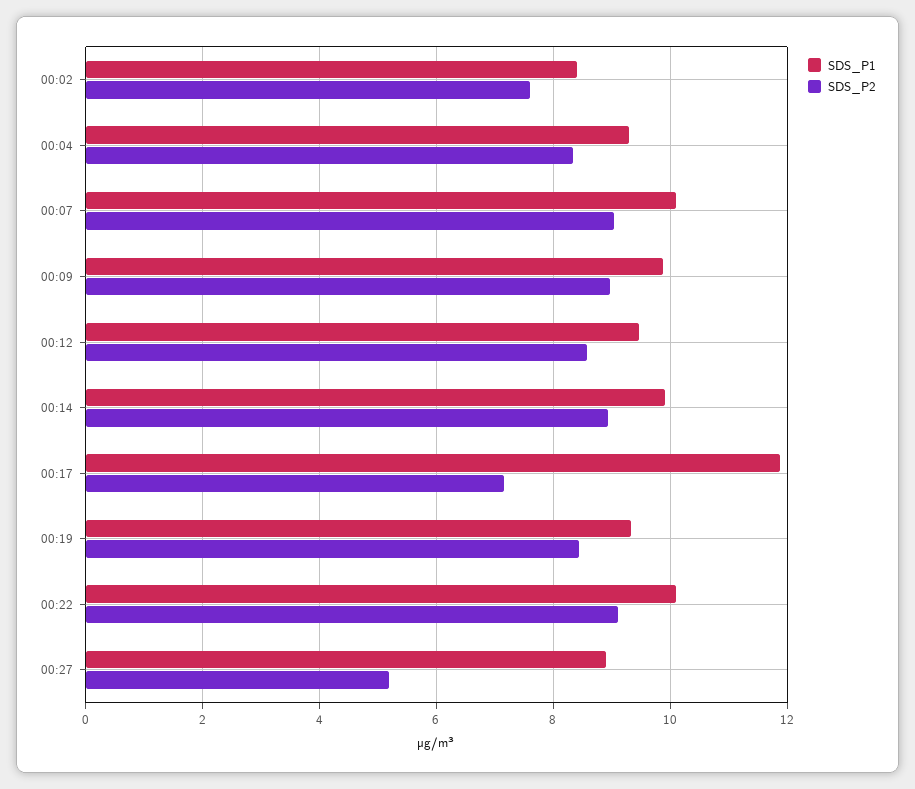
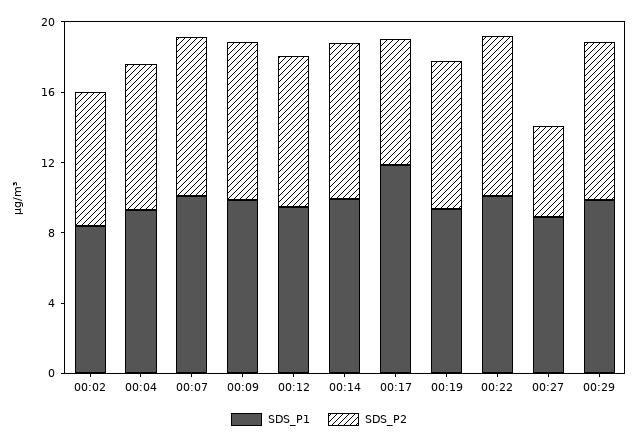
SDS_P1, 00:29: none -> 10
SDS_P2, 00:29: none -> 9

